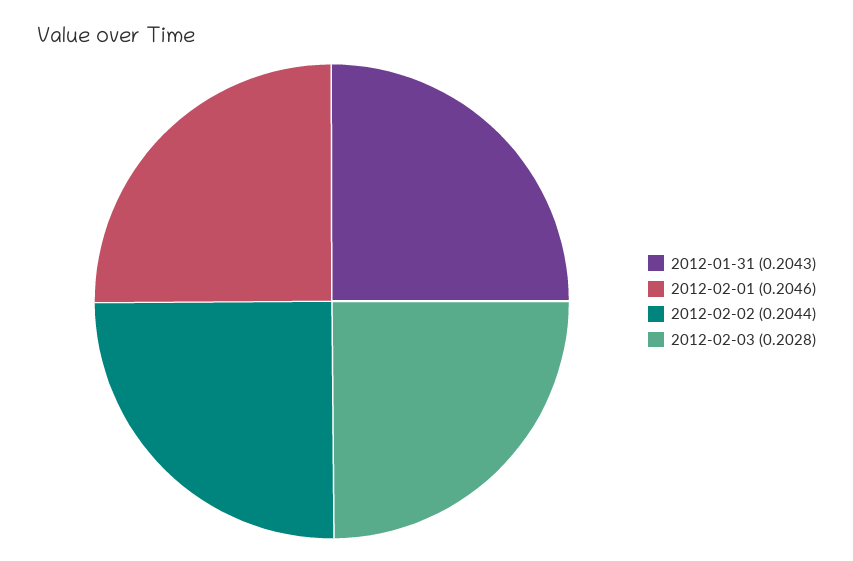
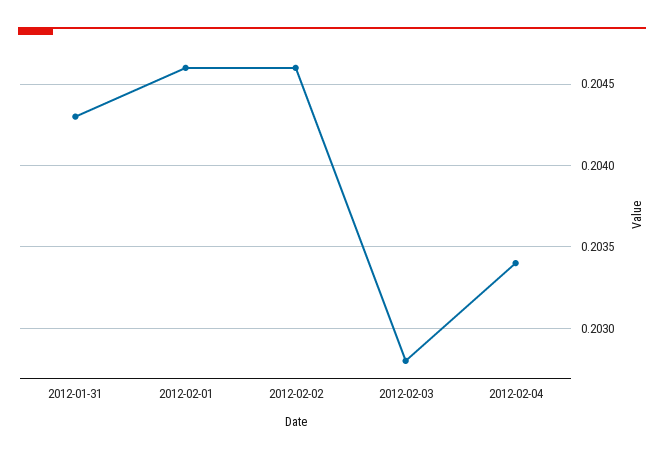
2012-02-02: 0.2044 -> 0.2046
2012-02-04: none -> 0.2034

